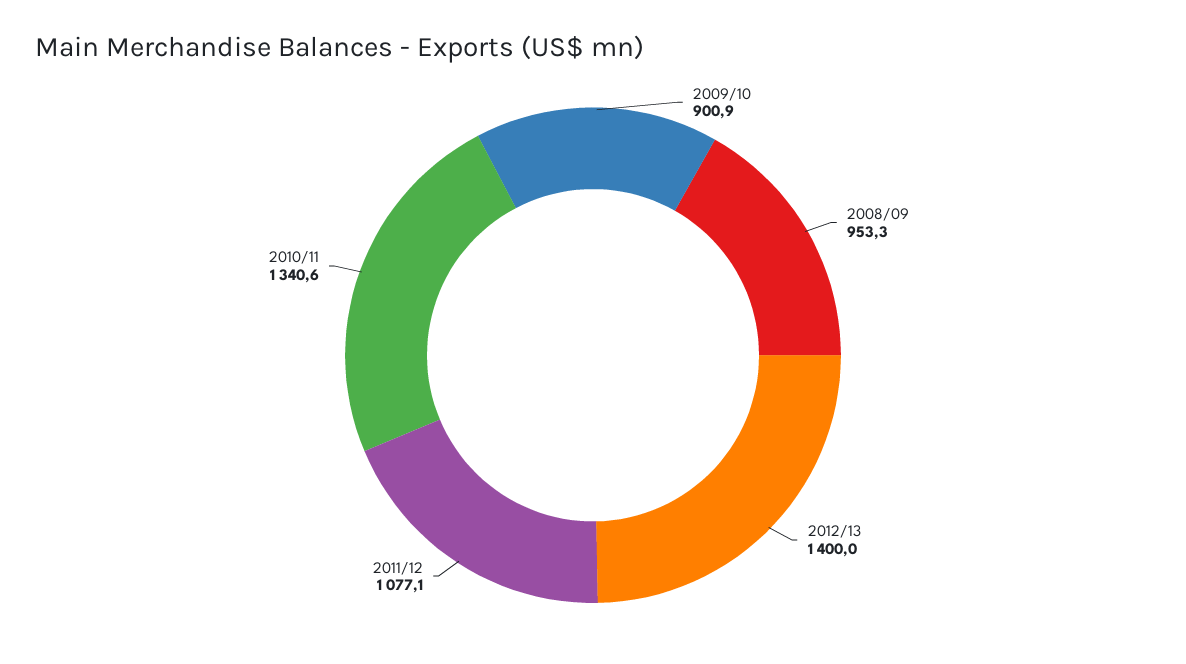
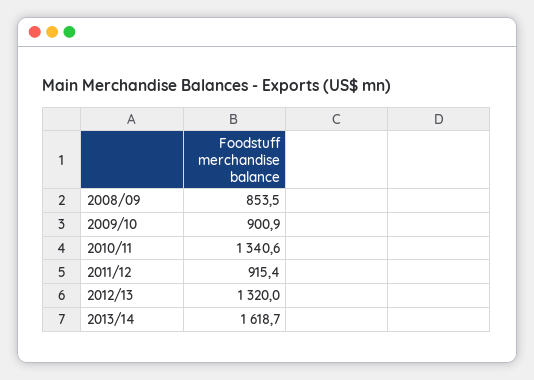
2008/09: 953.3 -> 853.5
2012/13: 1400 -> 1320
2011/12: 1077.1 -> 915.4
2013/14: none -> 1618.7

